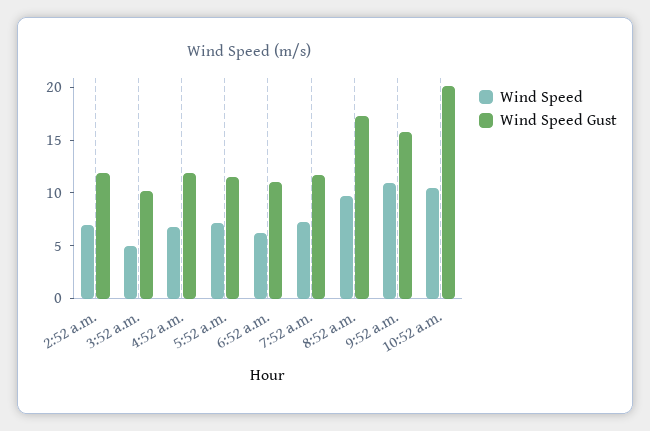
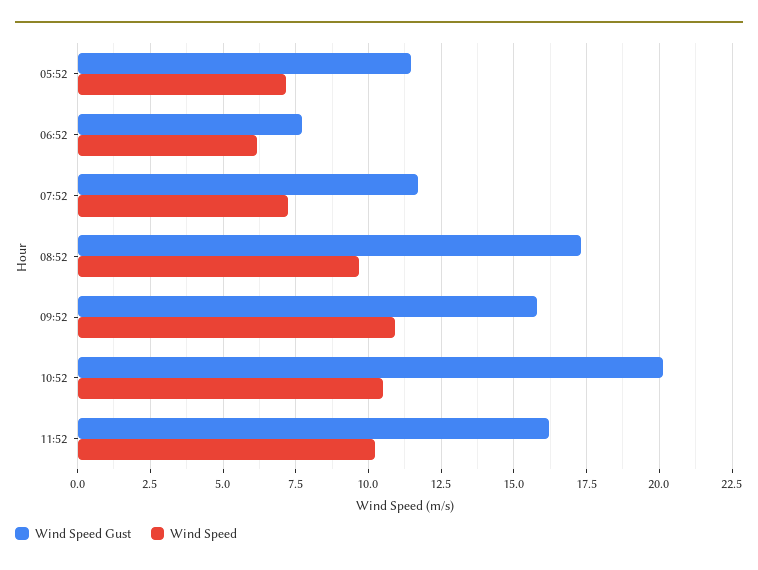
Wind Speed, 2:52 a.m.: 7 -> none
Wind Speed Gust, 2:52 a.m.: 12 -> none
Wind Speed, 3:52 a.m.: 5 -> none
Wind Speed Gust, 3:52 a.m.: 10 -> none
Wind Speed, 4:52 a.m.: 7 -> none
Wind Speed Gust, 4:52 a.m.: 12 -> none
Wind Speed Gust, 6:52 a.m.: 11 -> 7.75
Wind Speed Gust, 11:52: none -> 16.25
Wind Speed, 11:52: none -> 10.25

